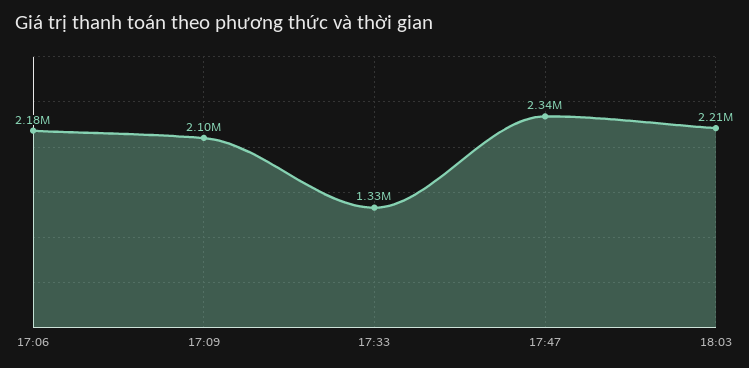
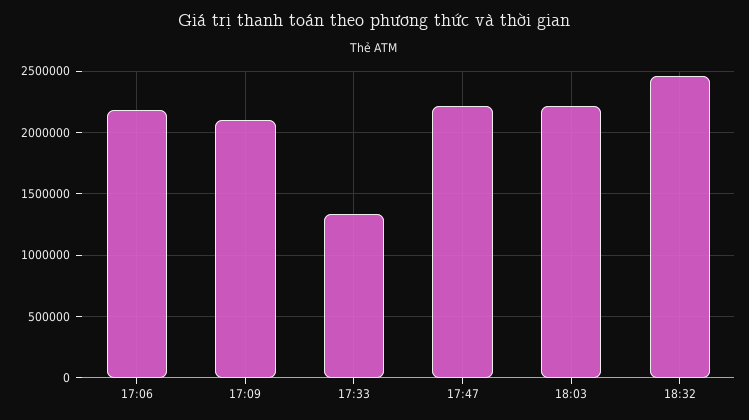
17:47: 2340000 -> 2200000
18:32: none -> 2450000

